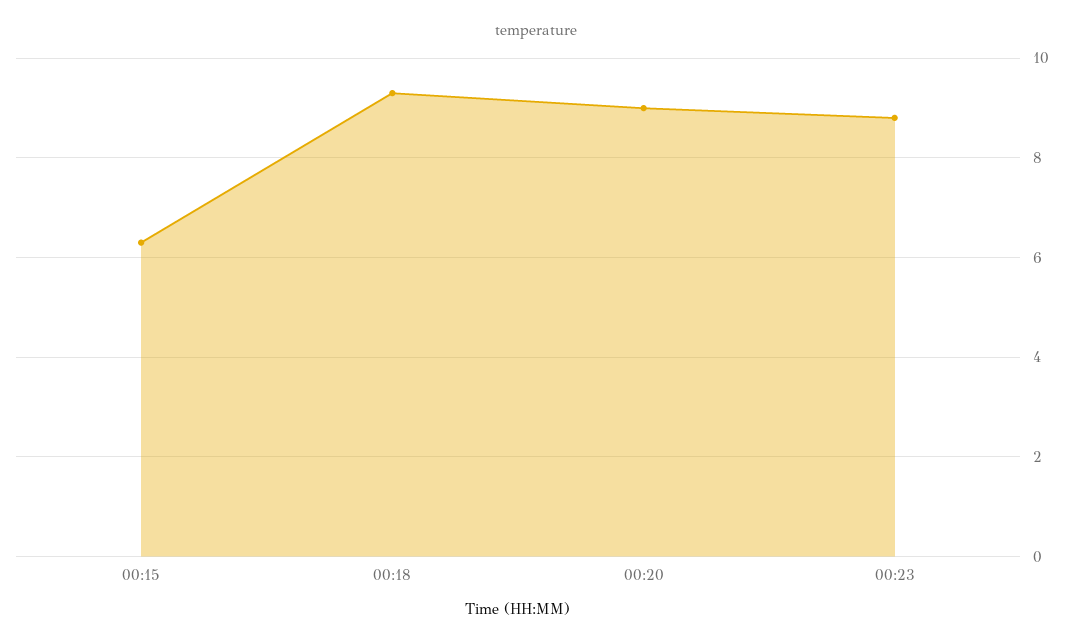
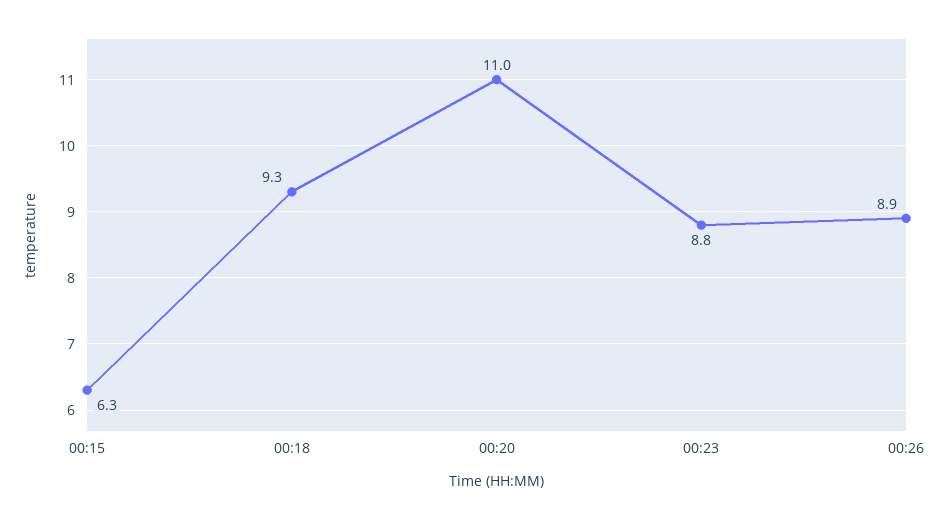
00:20: 9 -> 11
00:26: none -> 8.9

